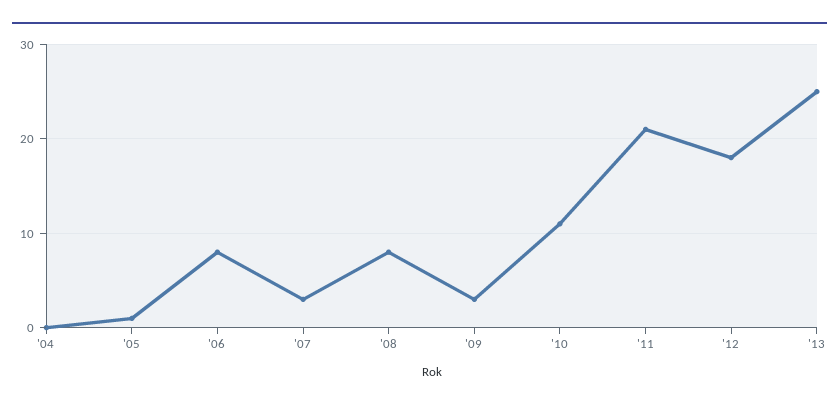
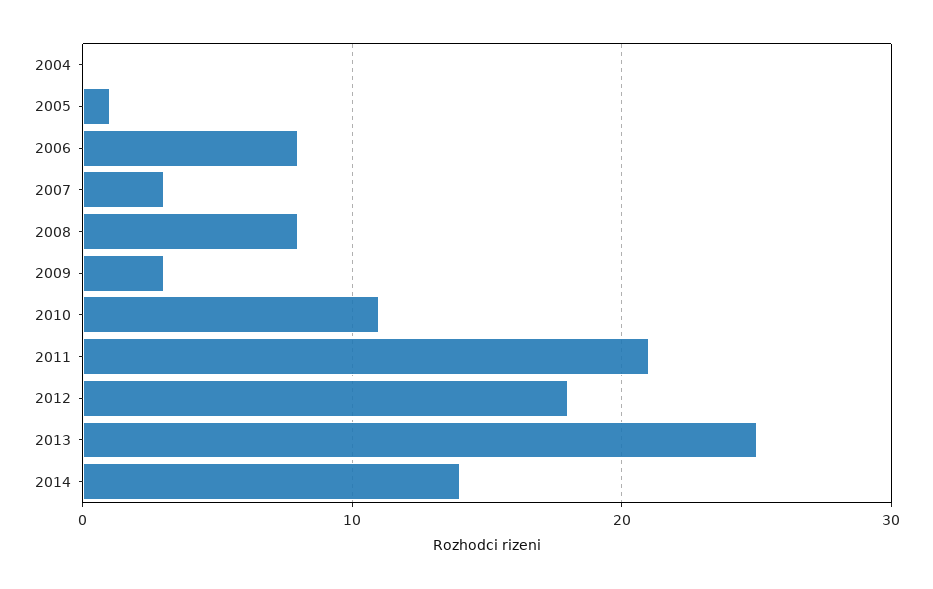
2014: none -> 14

